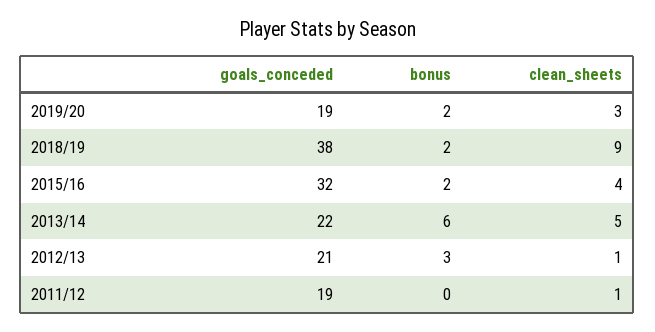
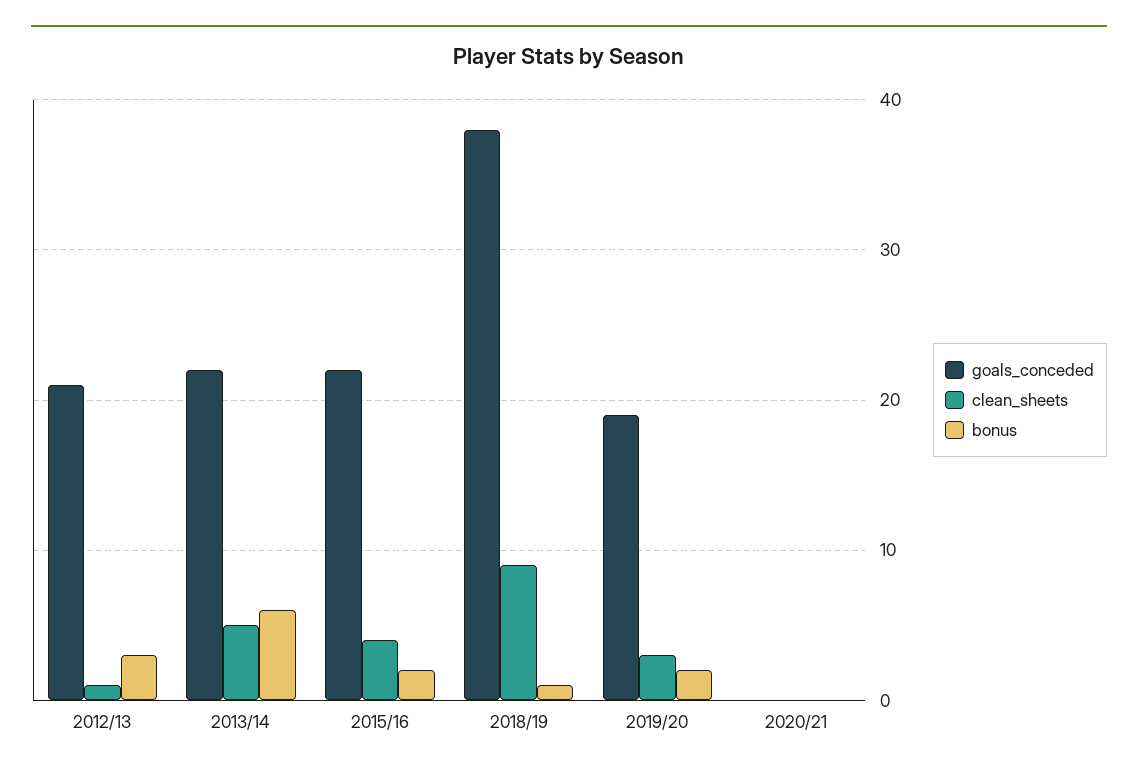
bonus, 2018/19: 2 -> 1
goals_conceded, 2015/16: 32 -> 22
goals_conceded, 2011/12: 19 -> none
bonus, 2011/12: 0 -> none
clean_sheets, 2011/12: 1 -> none
goals_conceded, 2020/21: none -> 0
clean_sheets, 2020/21: none -> 0
bonus, 2020/21: none -> 0

